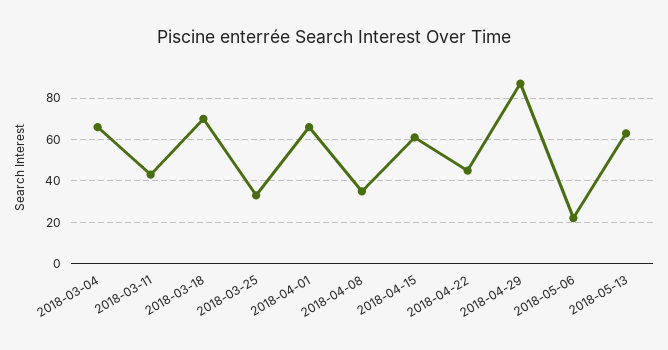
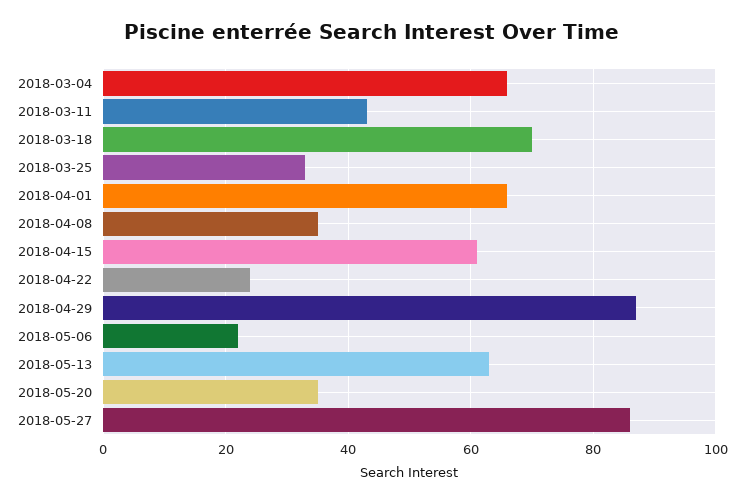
2018-04-22: 45 -> 25
2018-05-20: none -> 35
2018-05-27: none -> 85

